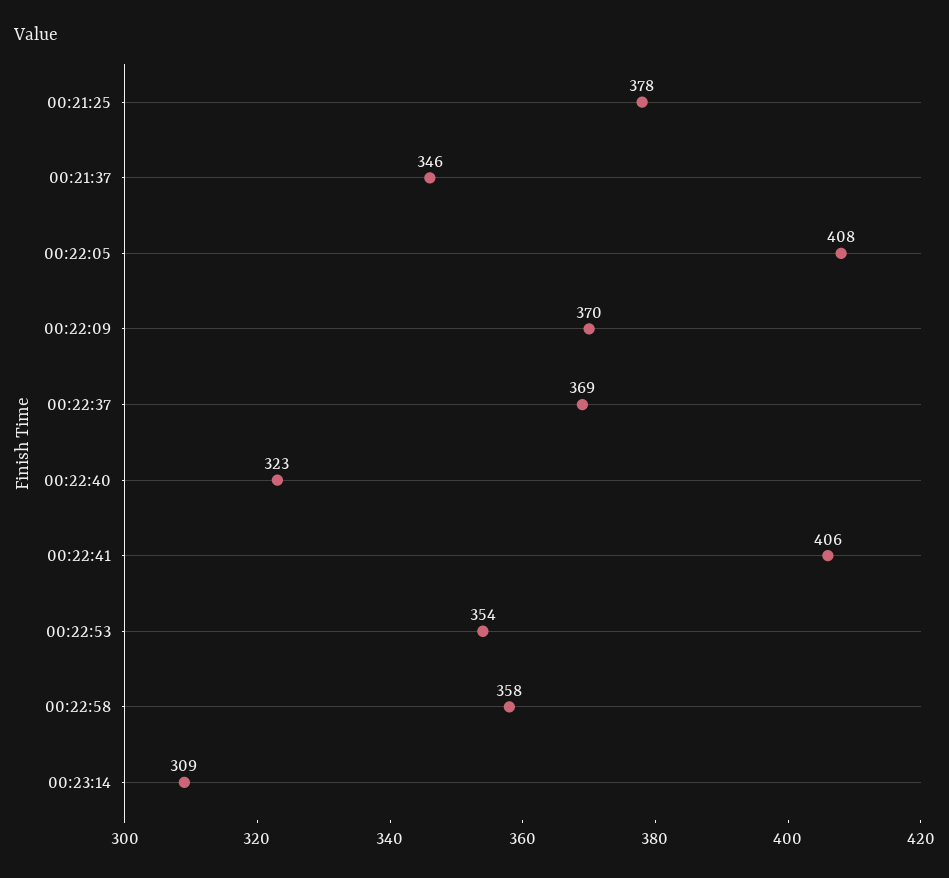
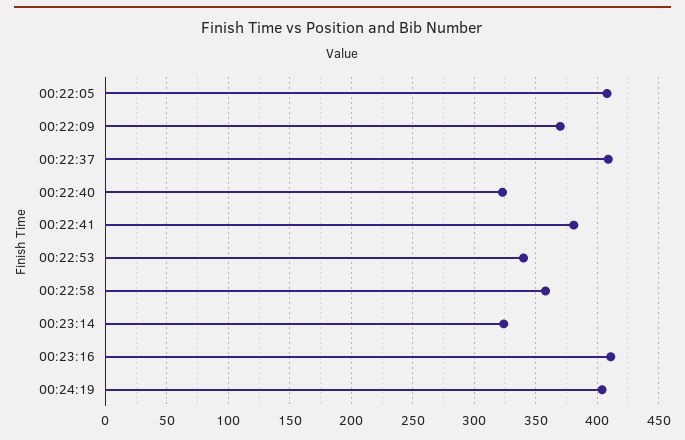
00:21:25: 378 -> none
00:21:37: 346 -> none
00:22:37: 369 -> 410
00:22:41: 406 -> 380
00:22:53: 354 -> 340
00:23:14: 309 -> 325
00:23:16: none -> 410
00:24:19: none -> 405

